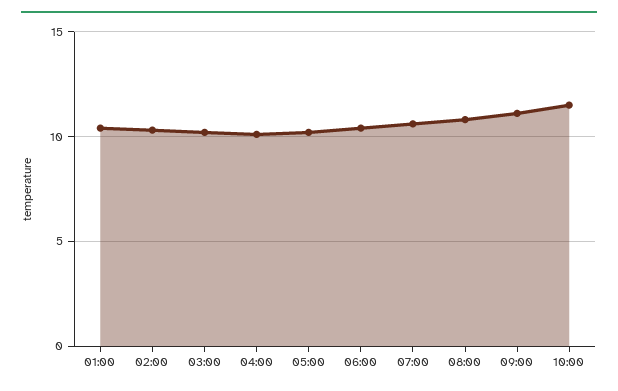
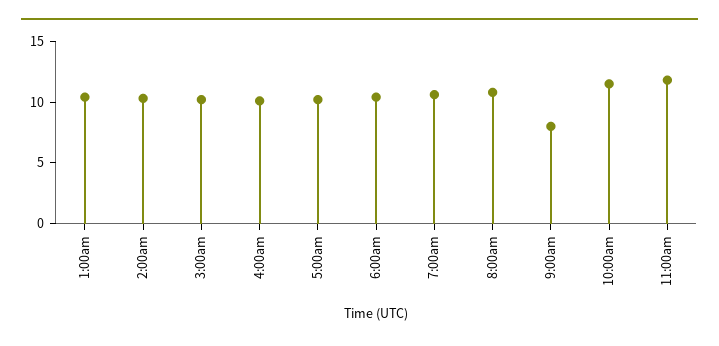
09:00: 11 -> 8
11:00am: none -> 12

